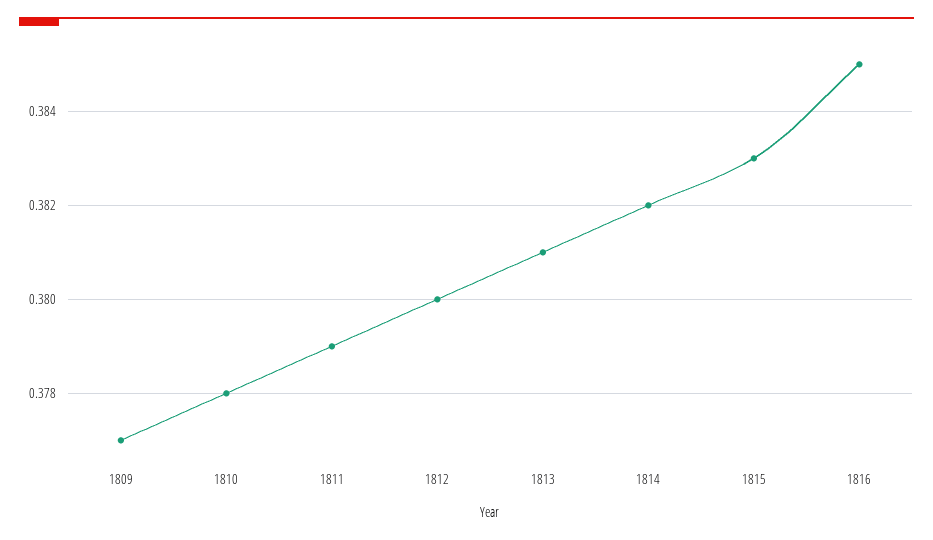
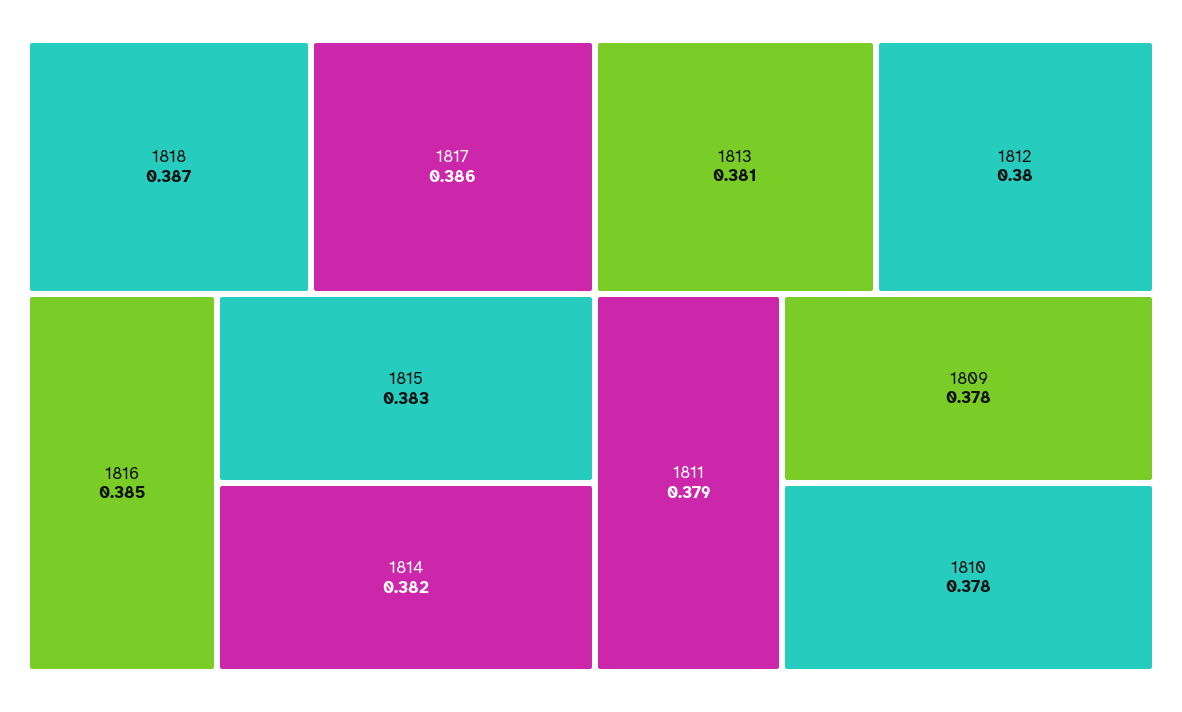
1809: 0.377 -> 0.378
1818: none -> 0.387
1817: none -> 0.386

